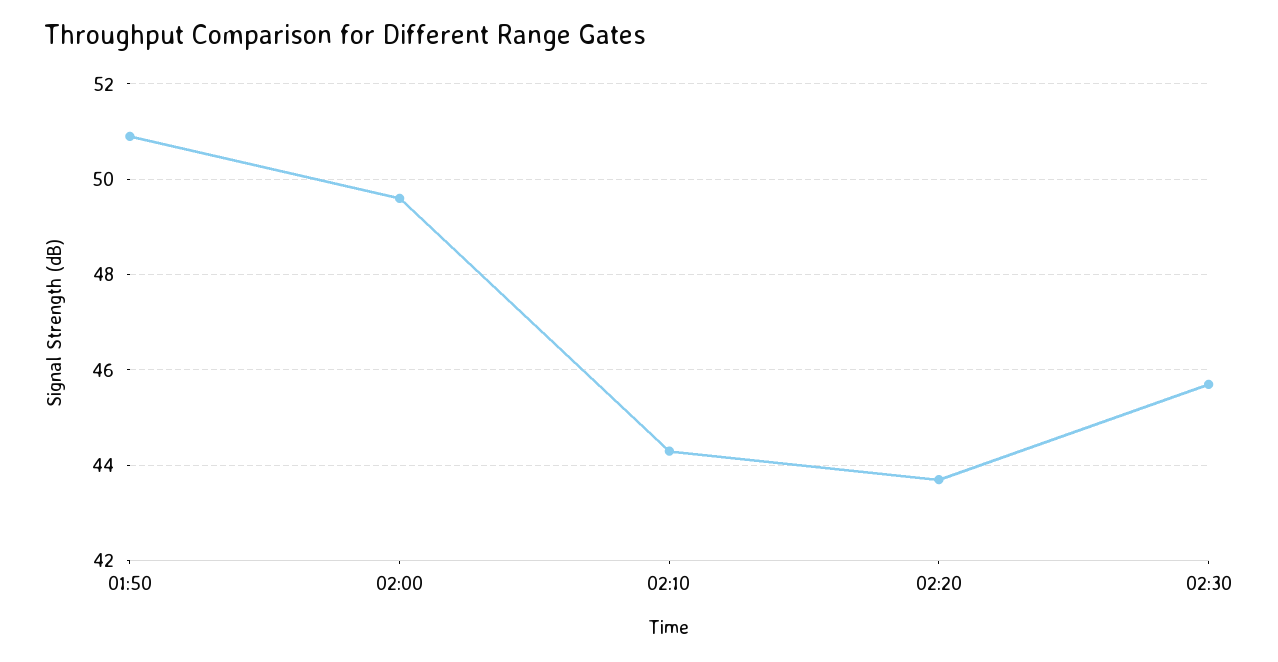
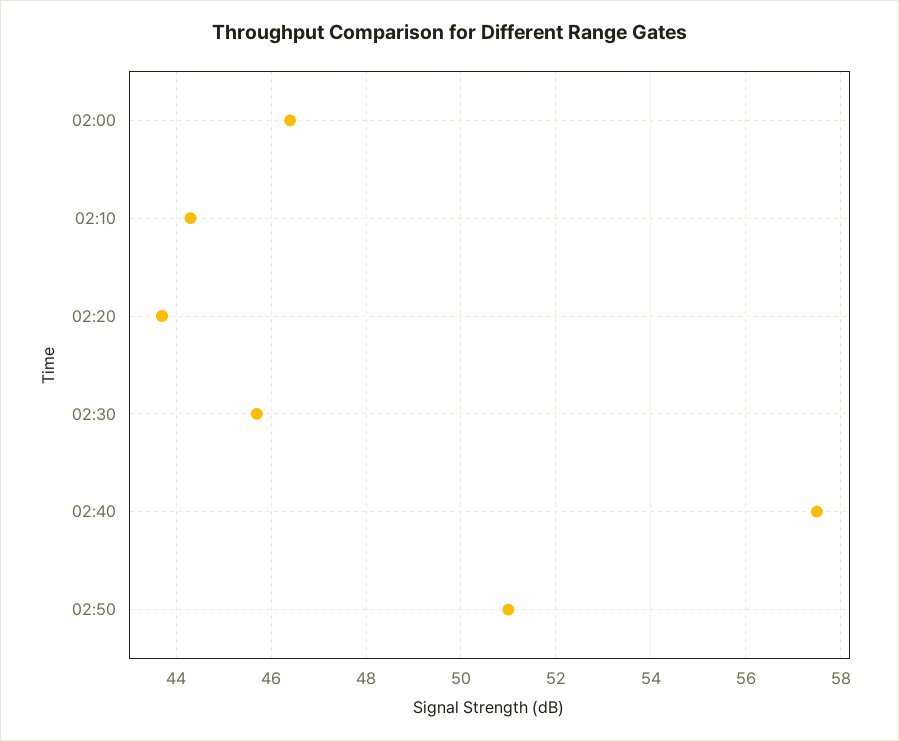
01:50: 51 -> none
02:00: 49.5 -> 46.5
02:40: none -> 57.5
02:50: none -> 51

